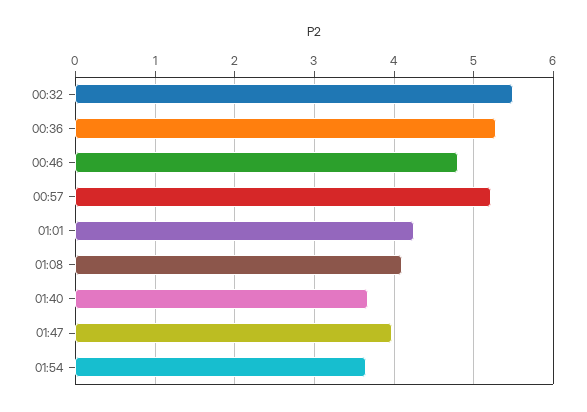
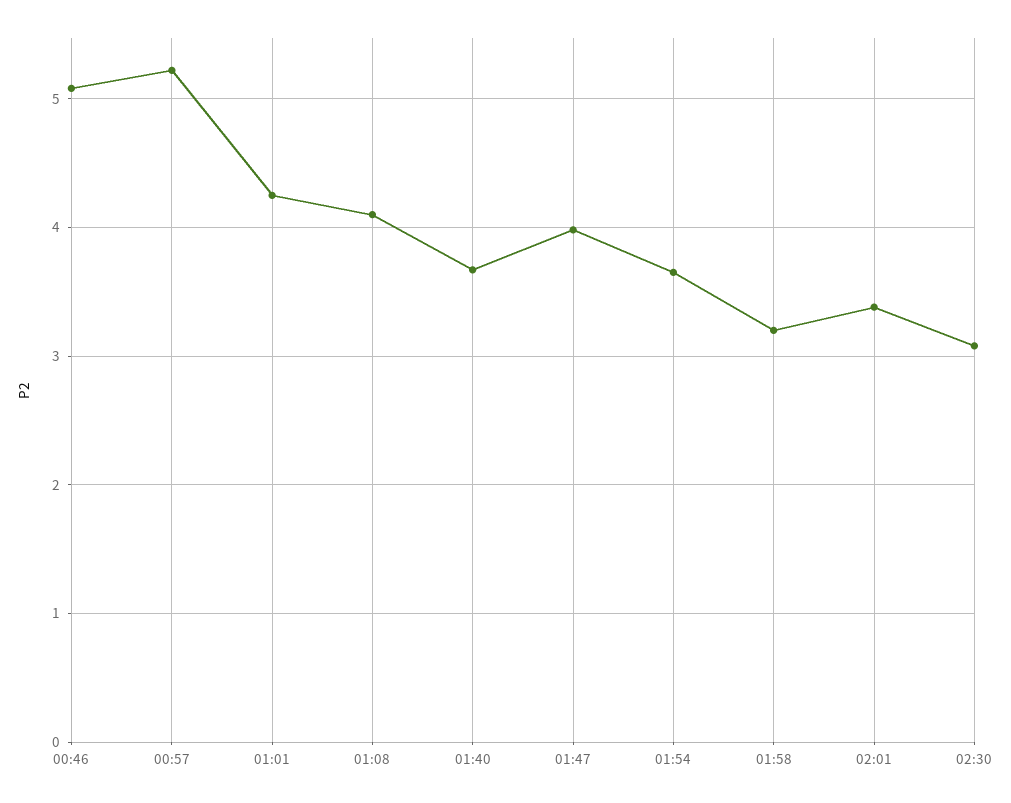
00:32: 5.5 -> none
00:36: 5.3 -> none
00:46: 4.8 -> 5.1
01:58: none -> 3.2
02:01: none -> 3.4
02:30: none -> 3.1

